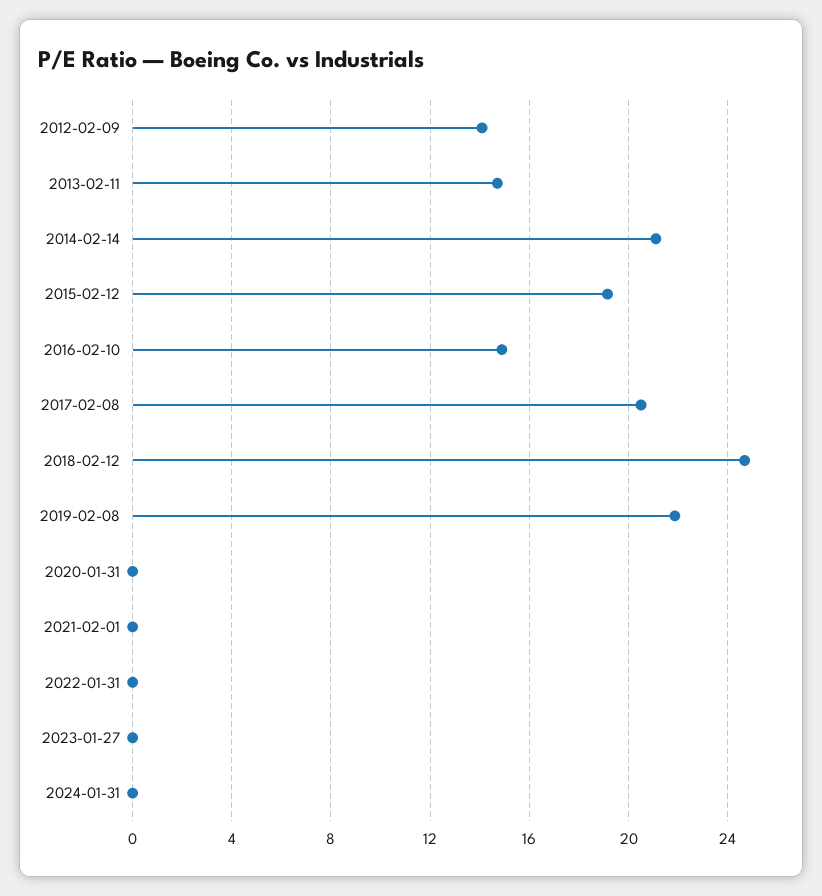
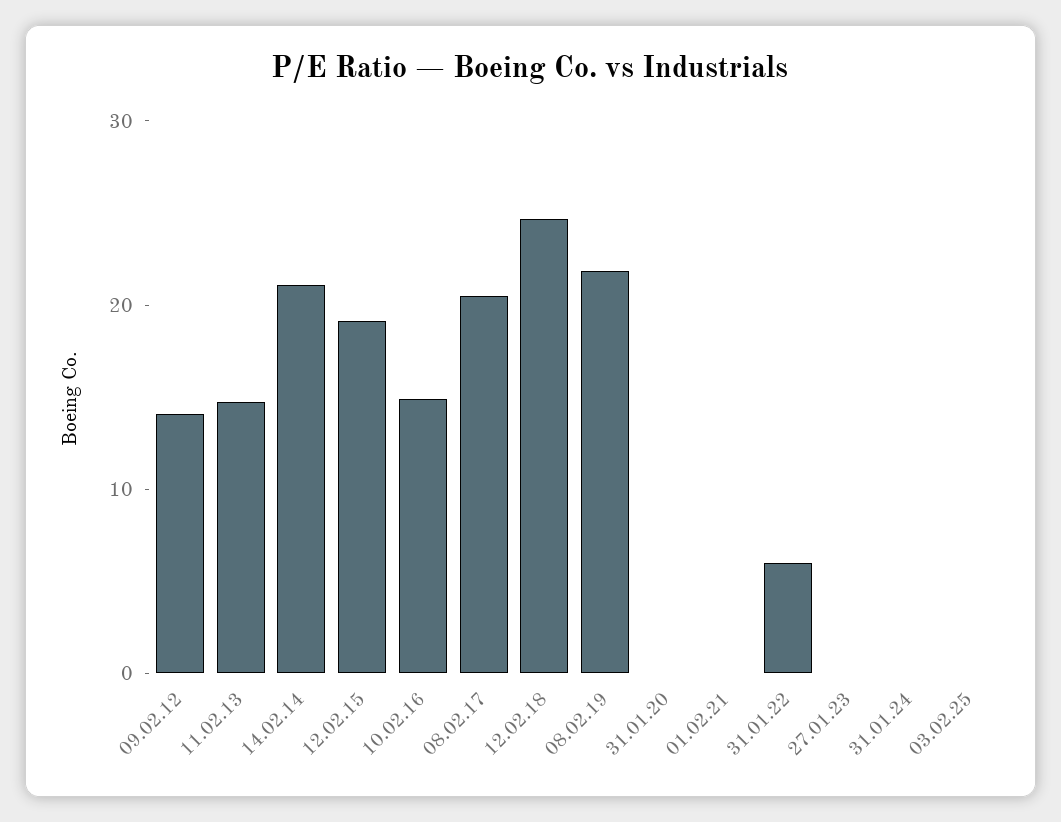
2022-01-31: 0 -> 6
03.02.25: none -> 0

